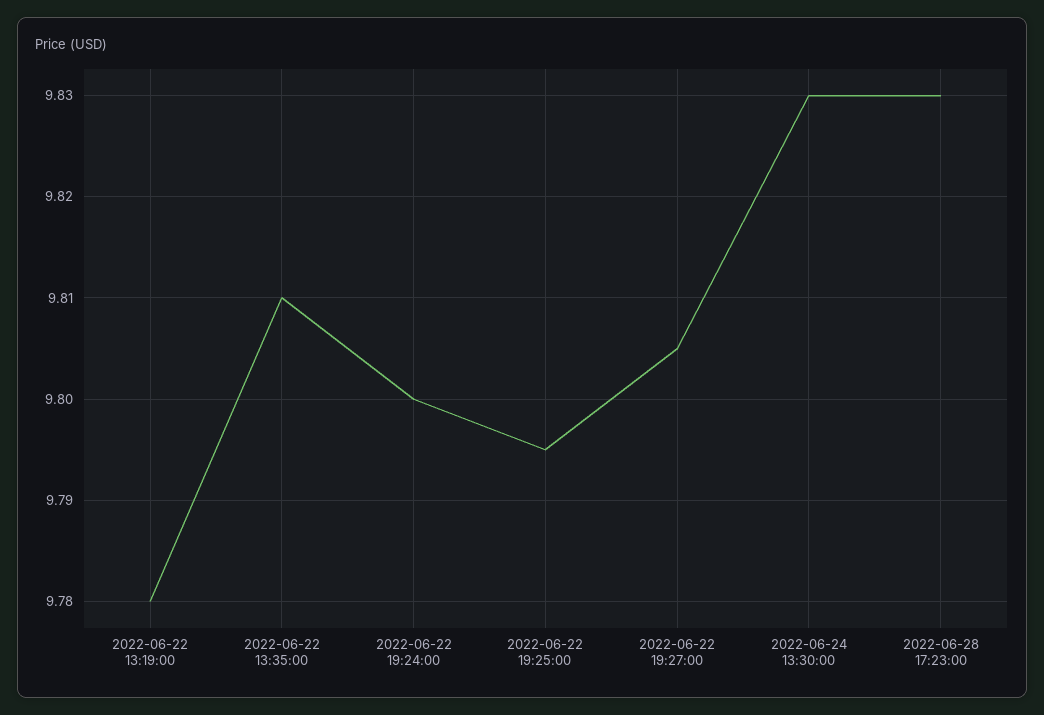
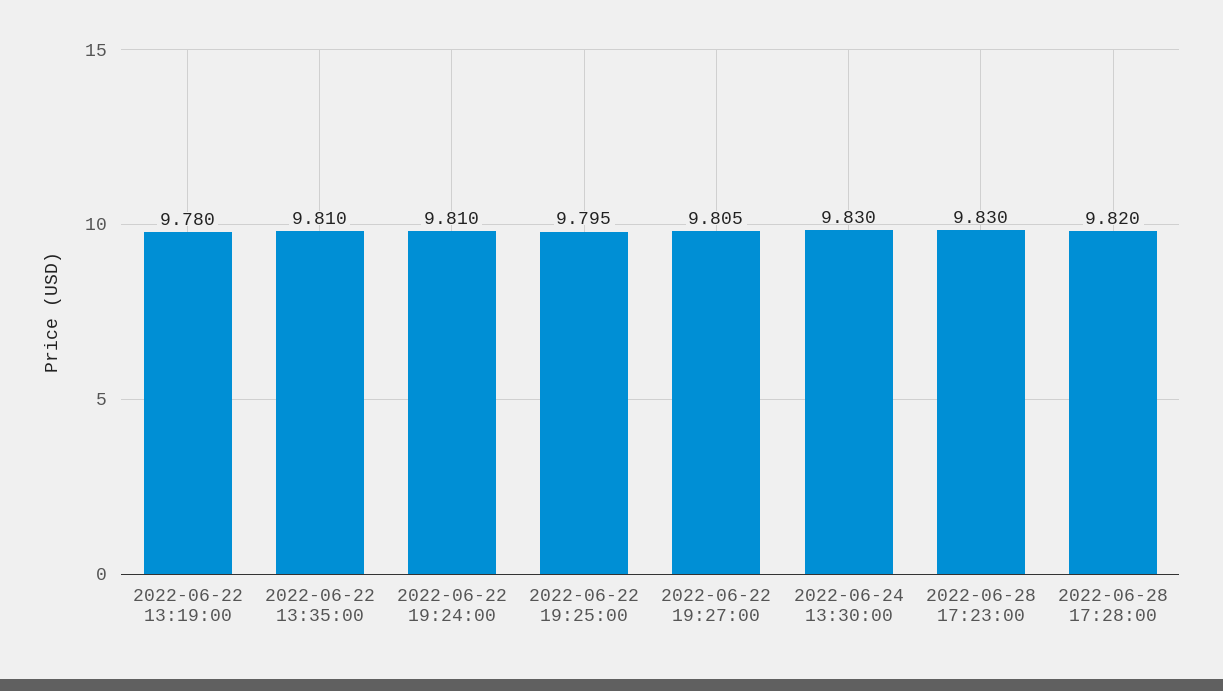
2022-06-22 19:24:00: 9.8 -> 9.81
2022-06-28 17:28:00: none -> 9.82

